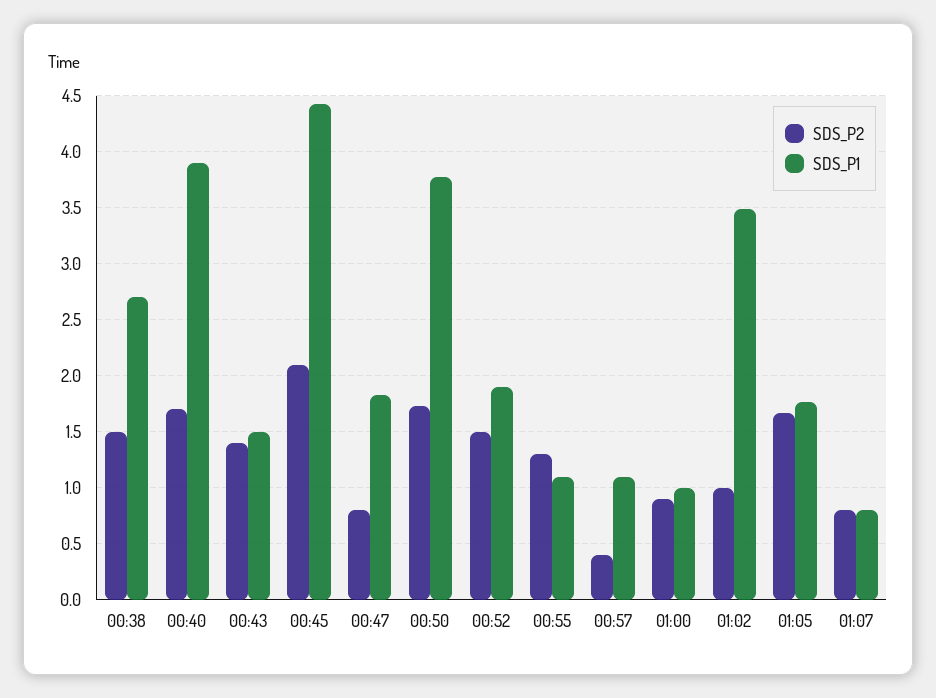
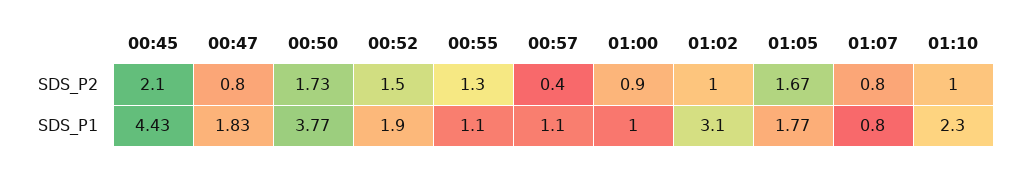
SDS_P2, 00:38: 1.5 -> none
SDS_P1, 00:38: 2.7 -> none
SDS_P2, 00:40: 1.7 -> none
SDS_P1, 00:40: 3.9 -> none
SDS_P2, 00:43: 1.4 -> none
SDS_P1, 00:43: 1.5 -> none
SDS_P1, 01:02: 3.5 -> 3.1
SDS_P2, 01:10: none -> 1
SDS_P1, 01:10: none -> 2.3

